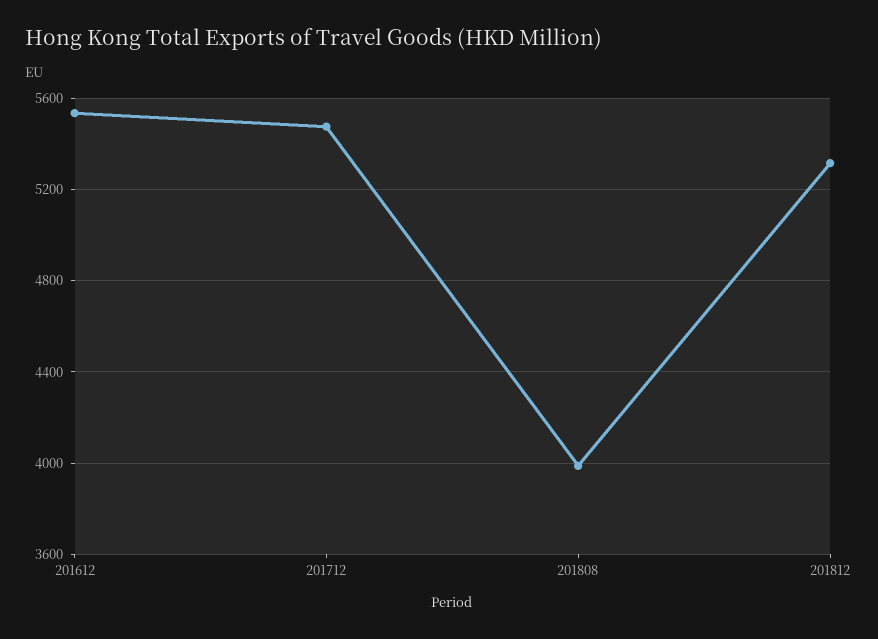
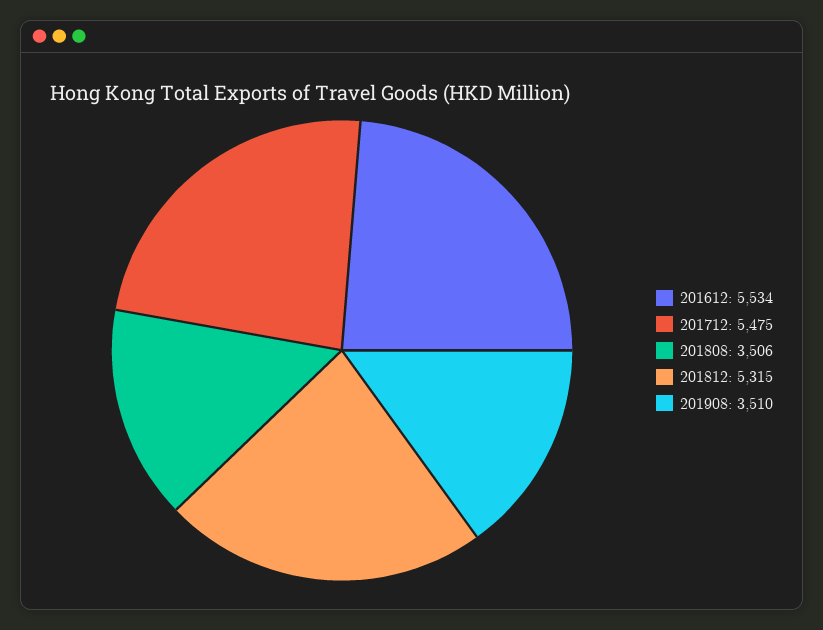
201808: 4000 -> 3506
201908: none -> 3510

